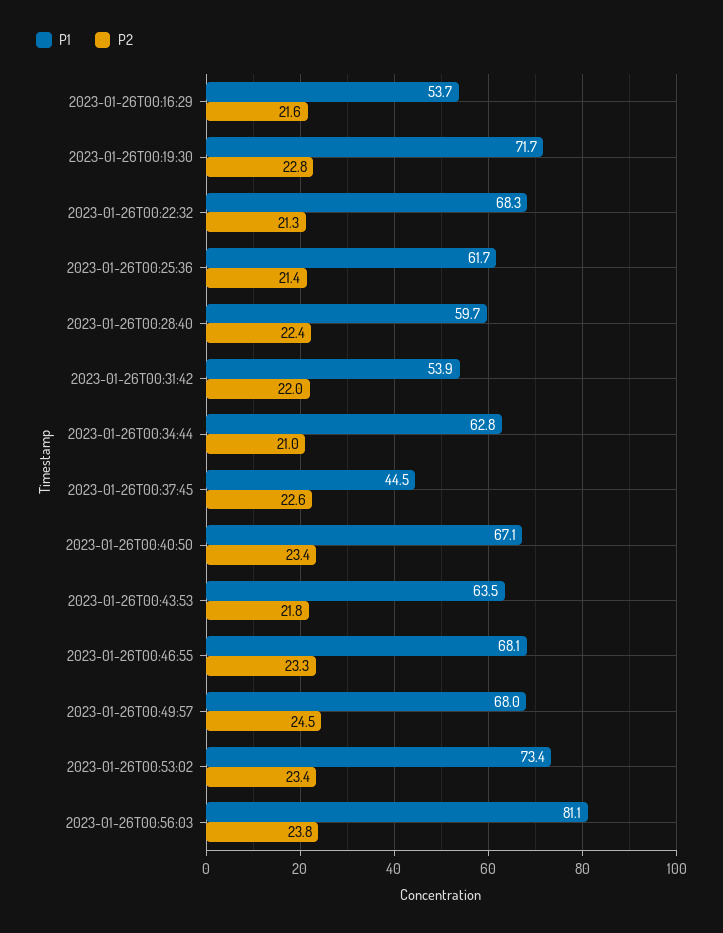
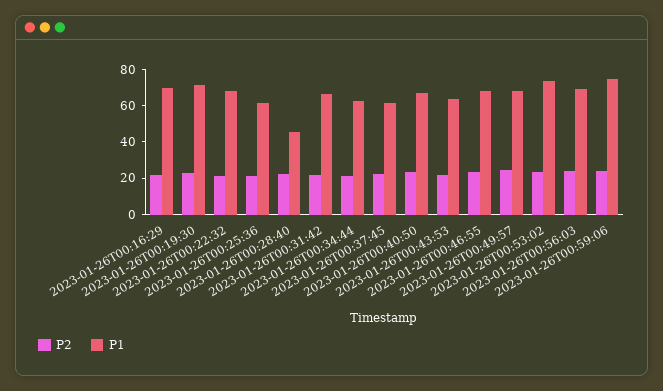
P1, 2023-01-26T00:16:29: 53.7 -> 70
P1, 2023-01-26T00:28:40: 59.7 -> 45
P1, 2023-01-26T00:31:42: 53.9 -> 65
P1, 2023-01-26T00:37:45: 44.5 -> 60
P1, 2023-01-26T00:56:03: 81.1 -> 70
P2, 2023-01-26T00:59:06: none -> 25
P1, 2023-01-26T00:59:06: none -> 75

